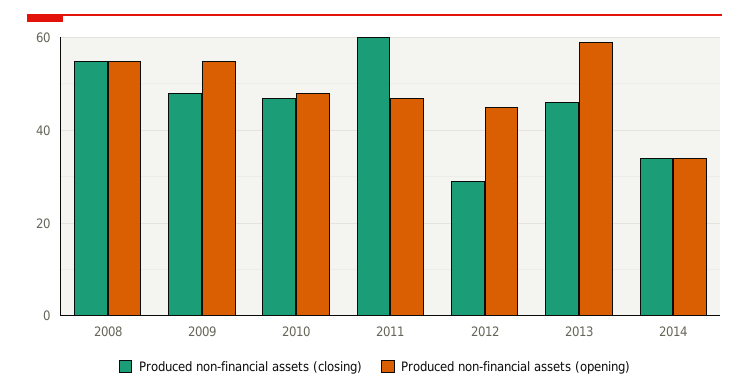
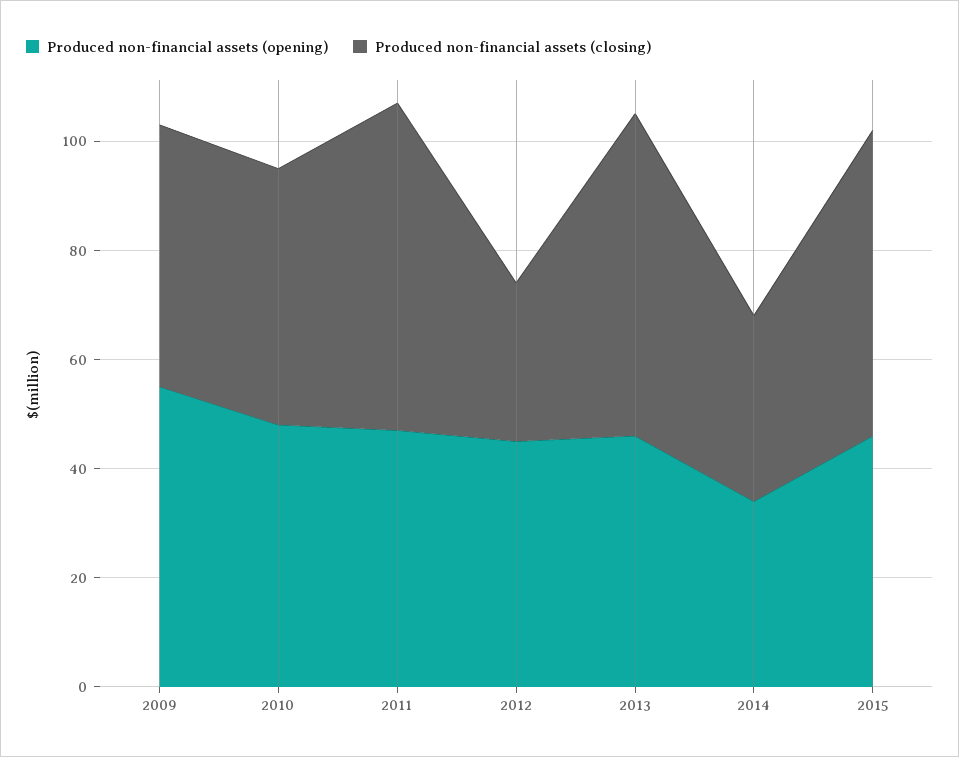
Produced non-financial assets (closing), 2008: 55 -> none
Produced non-financial assets (opening), 2008: 55 -> none
Produced non-financial assets (closing), 2013: 45 -> 60
Produced non-financial assets (opening), 2013: 60 -> 45
Produced non-financial assets (opening), 2015: none -> 45
Produced non-financial assets (closing), 2015: none -> 55

